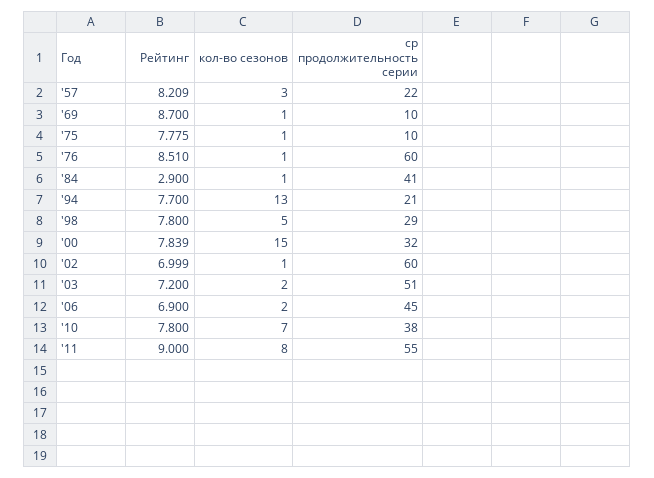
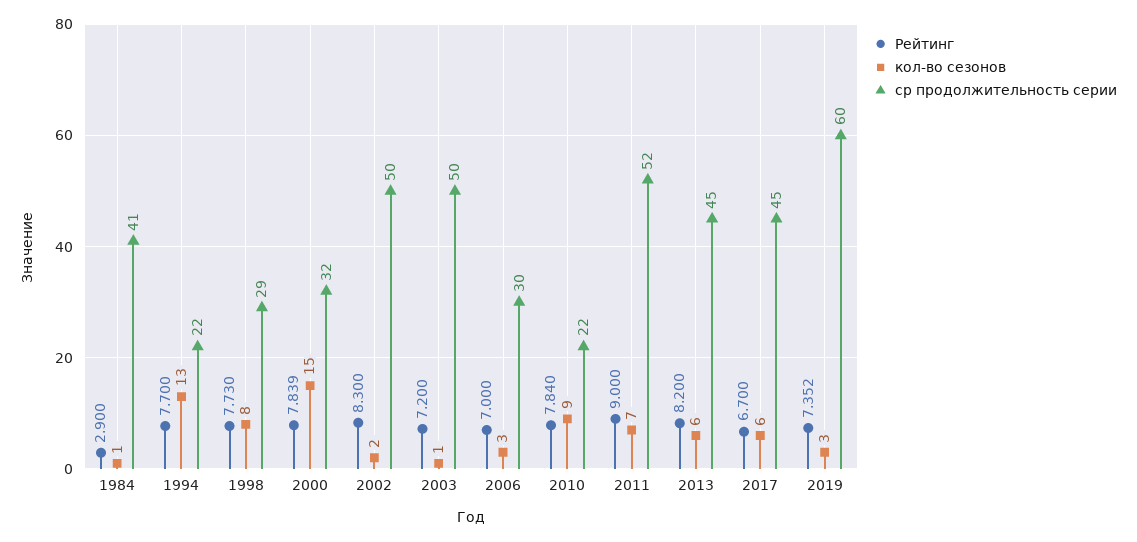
Рейтинг, '57: 8.209 -> none
кол-во сезонов, '57: 3 -> none
ср продолжительность серии, '57: 22 -> none
Рейтинг, '69: 8.7 -> none
кол-во сезонов, '69: 1 -> none
ср продолжительность серии, '69: 10 -> none
Рейтинг, '75: 7.775 -> none
кол-во сезонов, '75: 1 -> none
ср продолжительность серии, '75: 10 -> none
Рейтинг, '76: 8.51 -> none
кол-во сезонов, '76: 1 -> none
ср продолжительность серии, '76: 60 -> none
ср продолжительность серии, '94: 21 -> 22
Рейтинг, '98: 7.8 -> 7.73
кол-во сезонов, '98: 5 -> 8
Рейтинг, '02: 6.999 -> 8.3
кол-во сезонов, '02: 1 -> 2
ср продолжительность серии, '02: 60 -> 50
кол-во сезонов, '03: 2 -> 1
ср продолжительность серии, '03: 51 -> 50
Рейтинг, '06: 6.9 -> 7
кол-во сезонов, '06: 2 -> 3
ср продолжительность серии, '06: 45 -> 30
Рейтинг, '10: 7.8 -> 7.84
кол-во сезонов, '10: 7 -> 9
ср продолжительность серии, '10: 38 -> 22
кол-во сезонов, '11: 8 -> 7
ср продолжительность серии, '11: 55 -> 52
Рейтинг, 2013: none -> 8.2
кол-во сезонов, 2013: none -> 6
ср продолжительность серии, 2013: none -> 45
Рейтинг, 2017: none -> 6.7
кол-во сезонов, 2017: none -> 6
ср продолжительность серии, 2017: none -> 45
Рейтинг, 2019: none -> 7.352
кол-во сезонов, 2019: none -> 3
ср продолжительность серии, 2019: none -> 60

